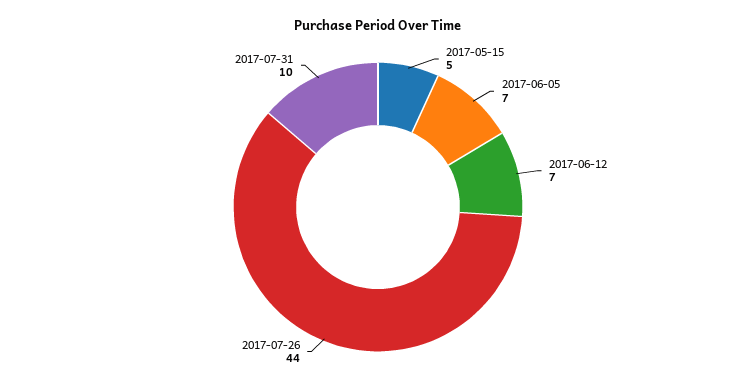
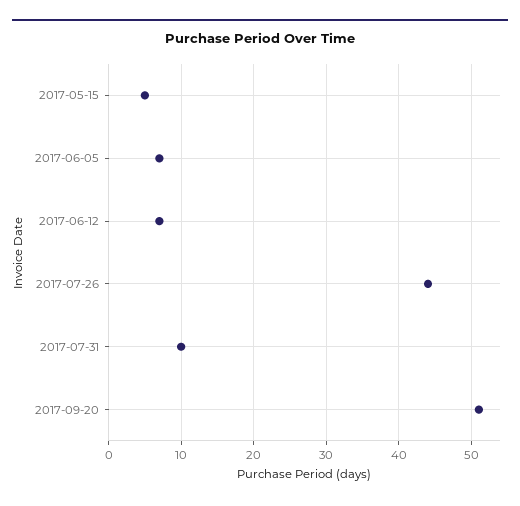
2017-09-20: none -> 51

